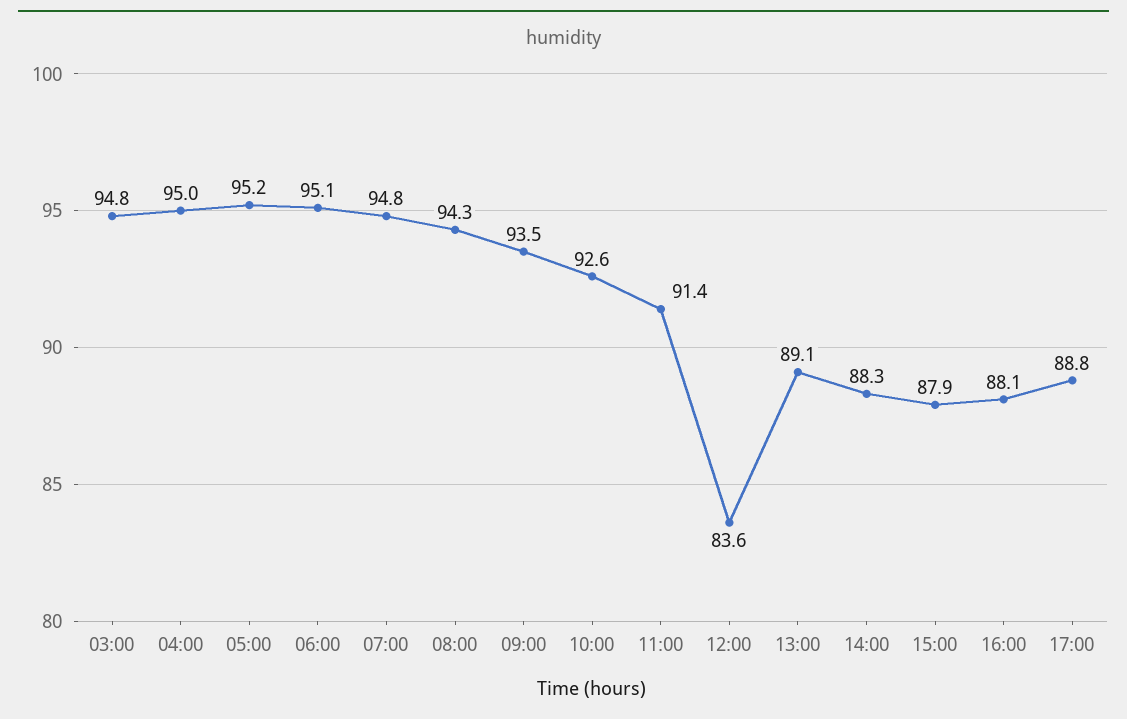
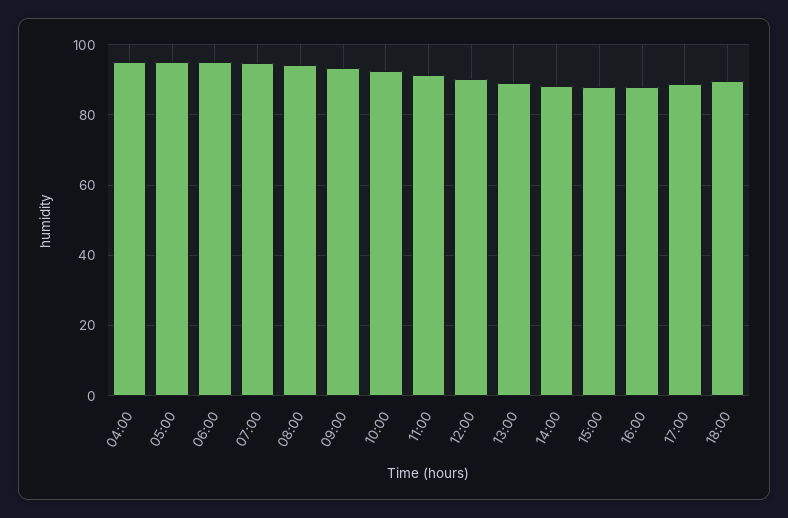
03:00: 94.8 -> none
12:00: 83.6 -> 90
18:00: none -> 90

